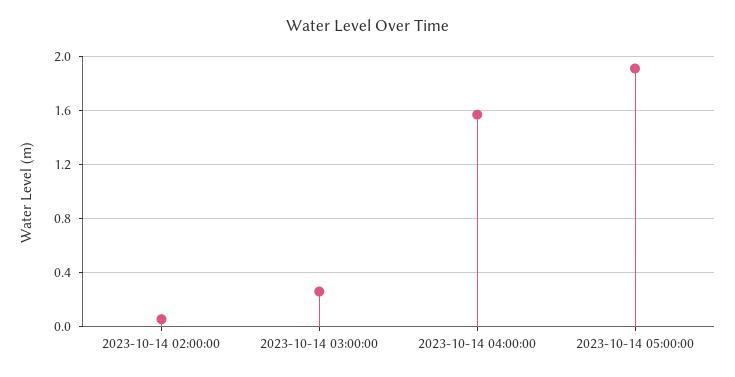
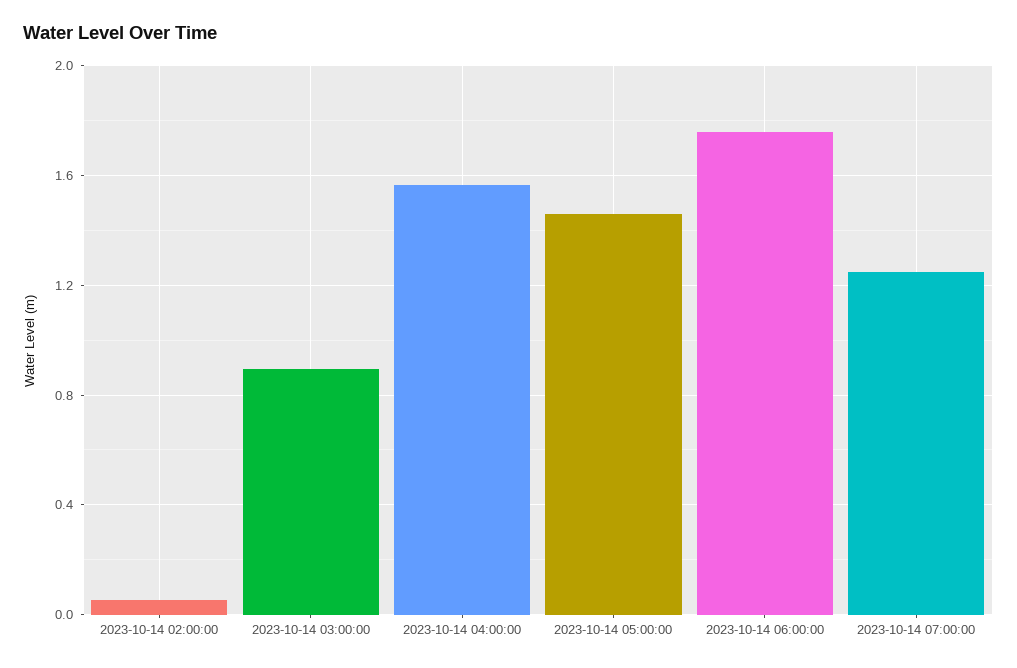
2023-10-14 03:00:00: 0.25 -> 0.9
2023-10-14 05:00:00: 1.9 -> 1.45
2023-10-14 06:00:00: none -> 1.75
2023-10-14 07:00:00: none -> 1.25

